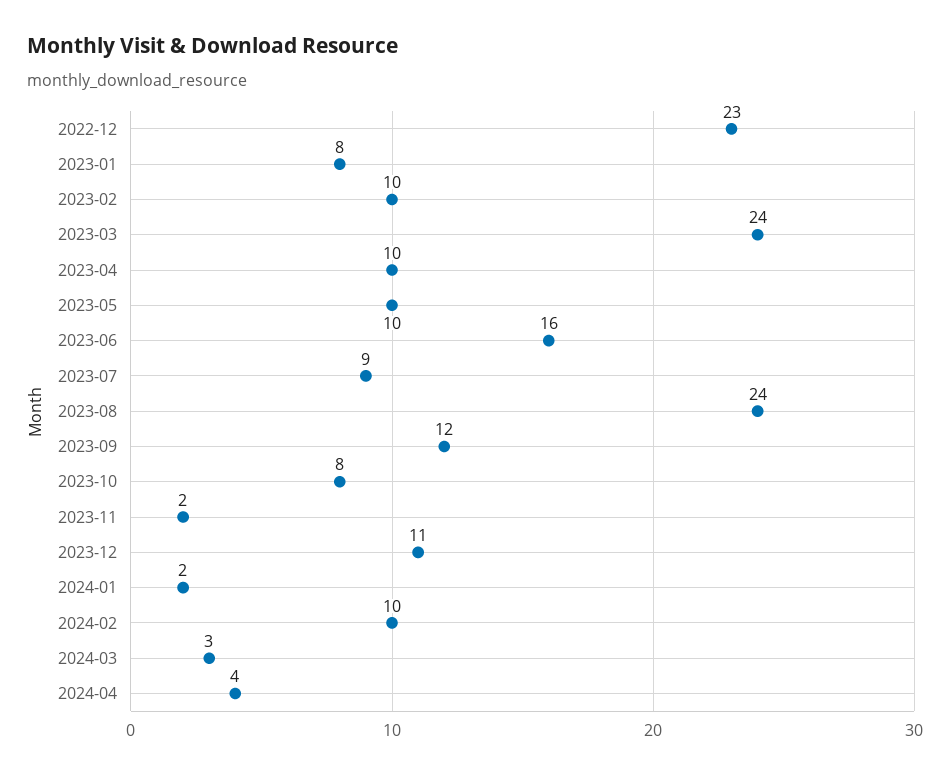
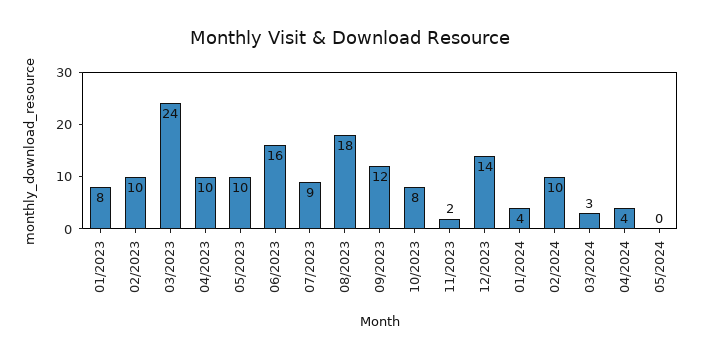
2022-12: 23 -> none
2023-08: 24 -> 18
2023-12: 11 -> 14
2024-01: 2 -> 4
05/2024: none -> 0

